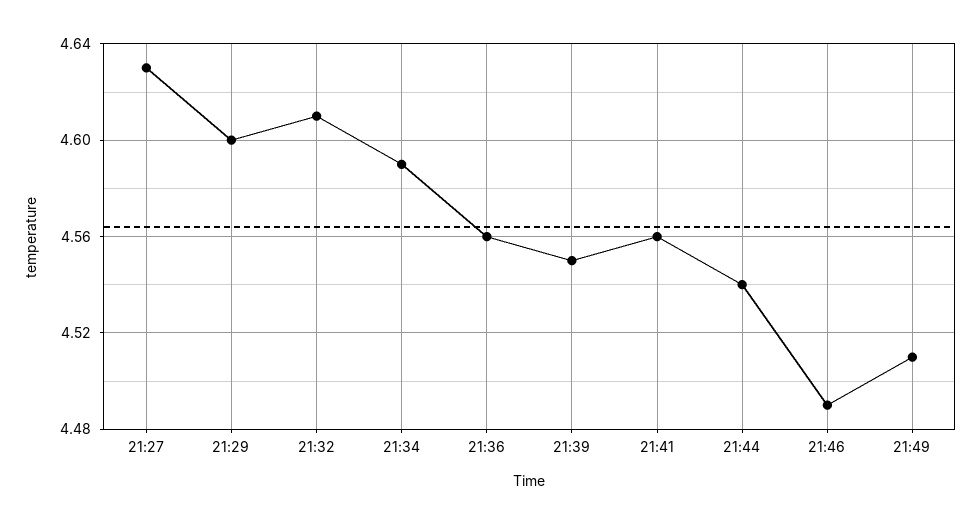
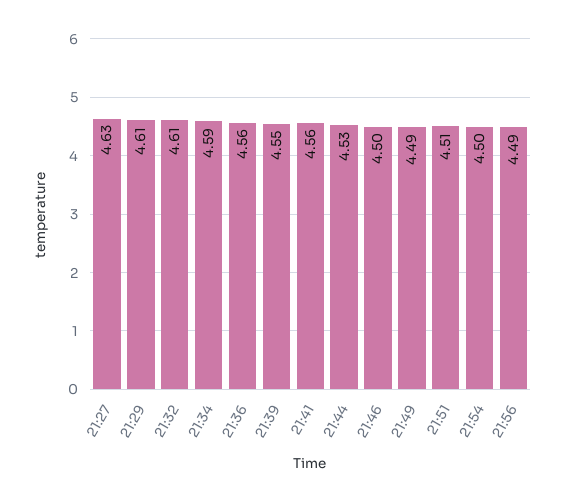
21:29: 4.6 -> 4.61
21:44: 4.54 -> 4.53
21:46: 4.49 -> 4.5
21:49: 4.51 -> 4.49
21:51: none -> 4.51
21:54: none -> 4.5
21:56: none -> 4.49

